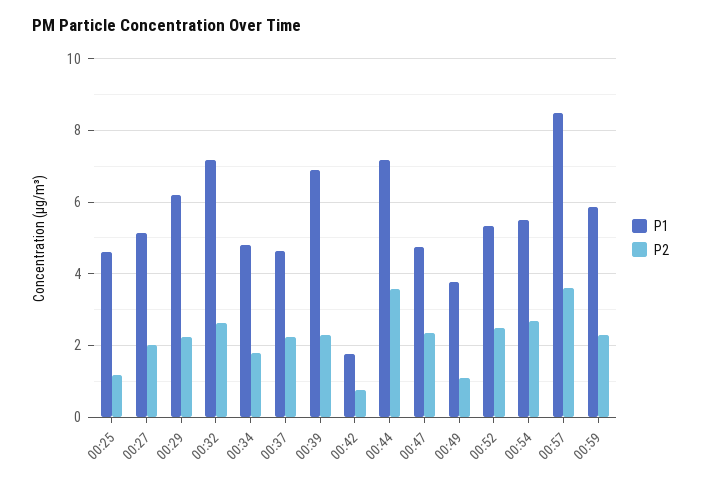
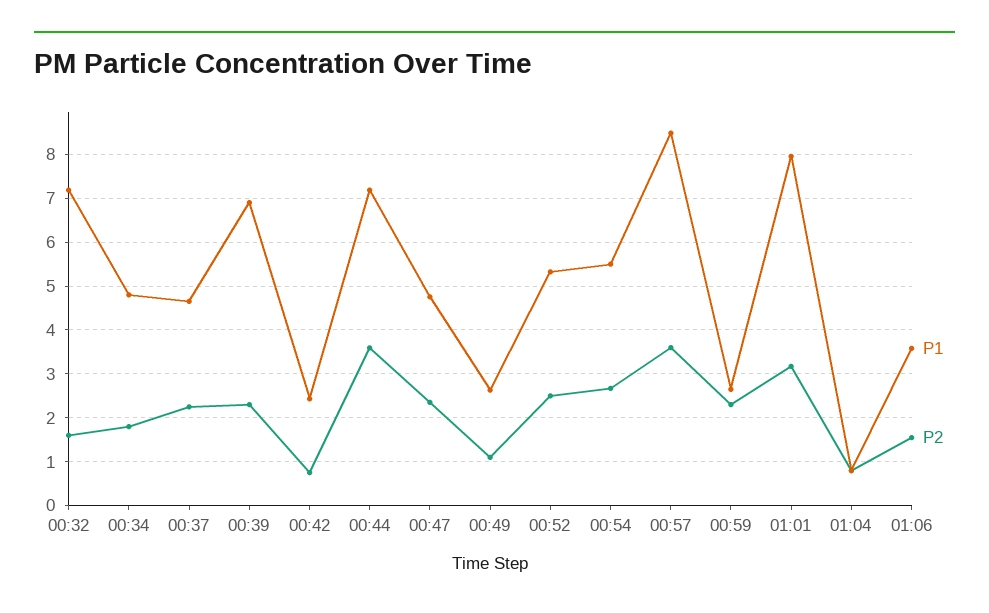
P1, 00:25: 4.6 -> none
P2, 00:25: 1.2 -> none
P1, 00:27: 5.2 -> none
P2, 00:27: 2 -> none
P1, 00:29: 6.2 -> none
P2, 00:29: 2.2 -> none
P2, 00:32: 2.6 -> 1.6
P1, 00:42: 1.8 -> 2.4
P1, 00:49: 3.8 -> 2.6
P1, 00:59: 5.8 -> 2.6
P1, 01:01: none -> 8
P2, 01:01: none -> 3.2
P1, 01:04: none -> 0.8
P2, 01:04: none -> 0.8
P1, 01:06: none -> 3.6
P2, 01:06: none -> 1.6

